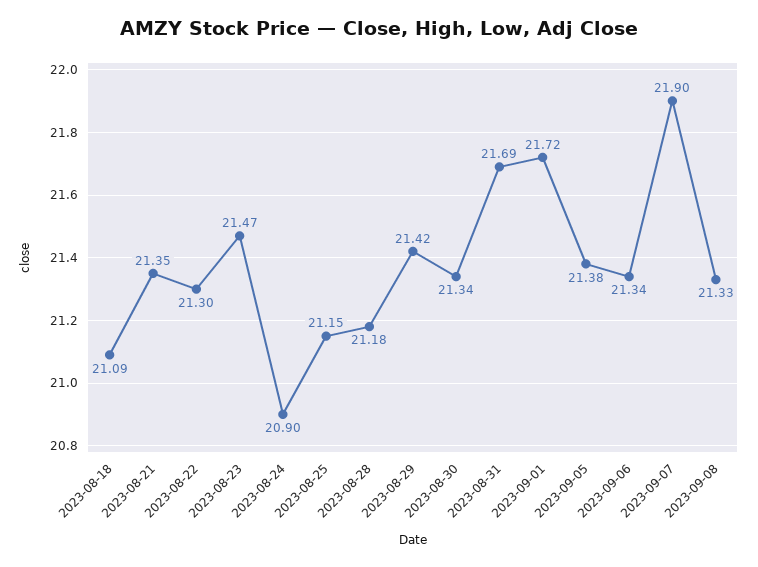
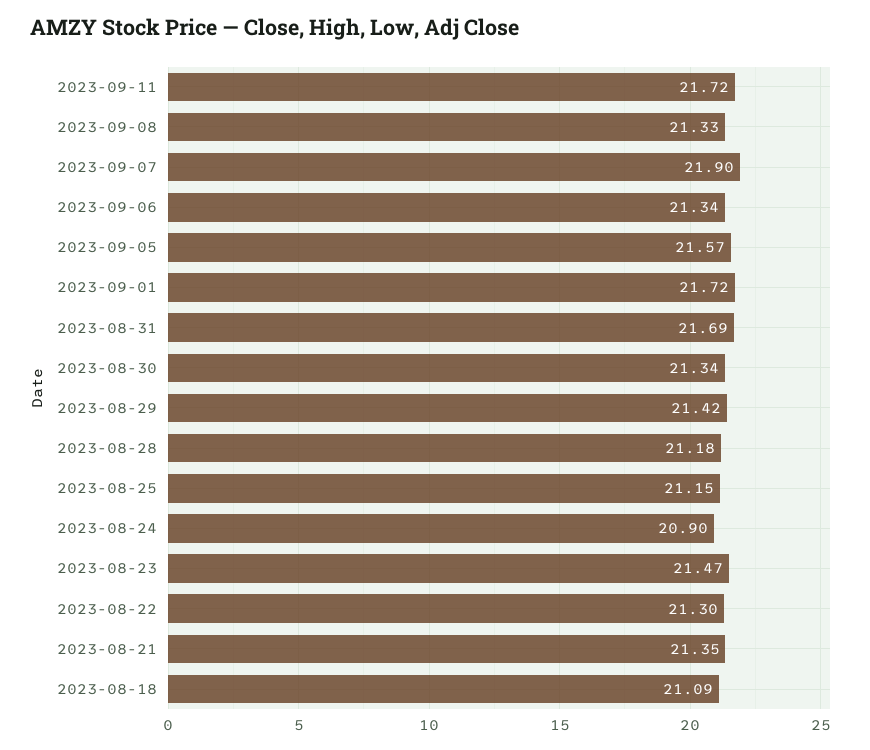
2023-09-05: 21.38 -> 21.57
2023-09-11: none -> 21.72

